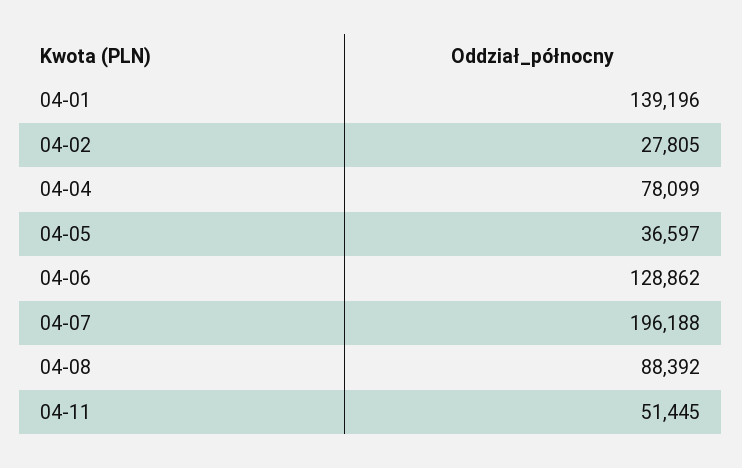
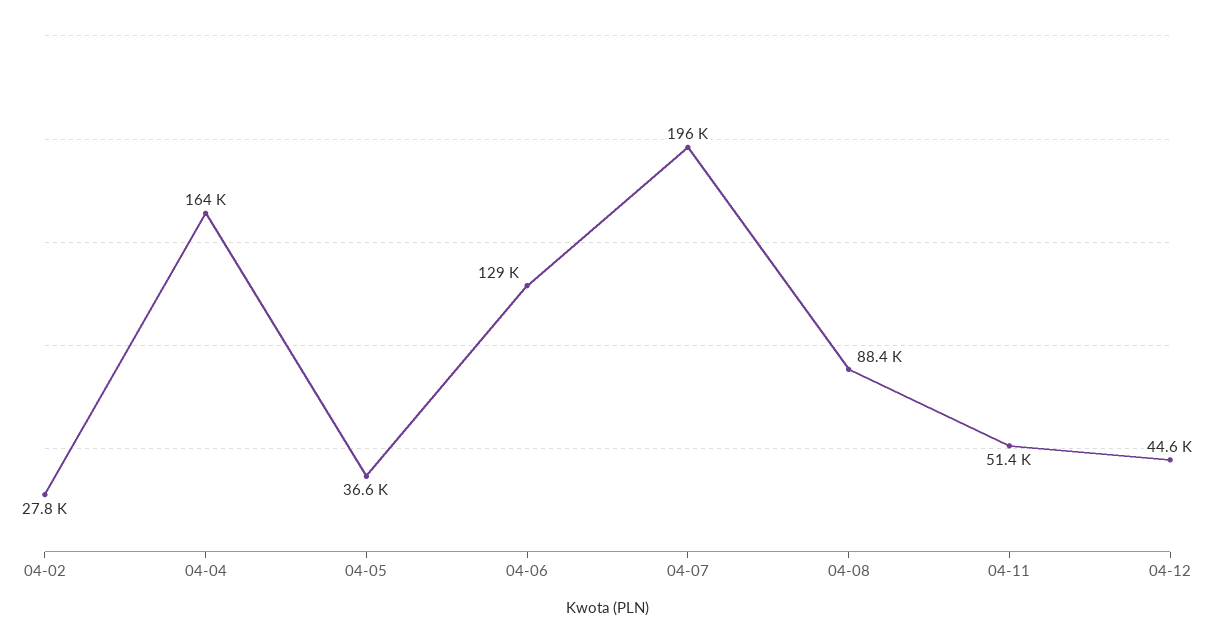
04-01: 139196 -> none
04-04: 78099 -> 164000
04-12: none -> 44600

